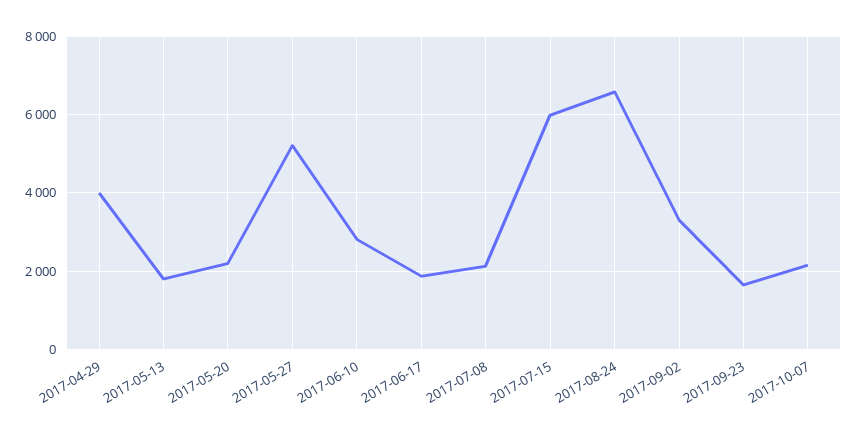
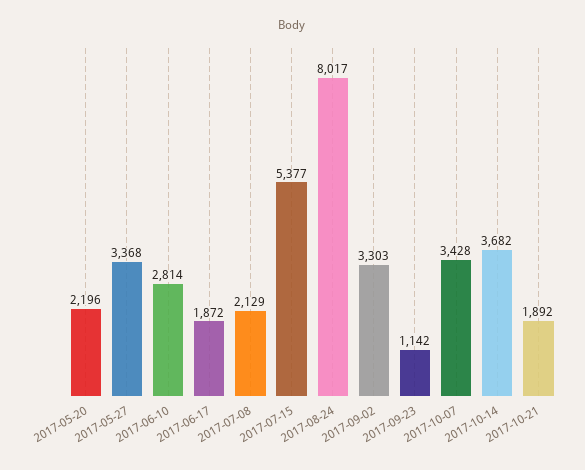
2017-04-29: 4000 -> none
2017-05-13: 1800 -> none
2017-05-27: 5200 -> 3368
2017-07-15: 6000 -> 5377
2017-08-24: 6600 -> 8017
2017-09-23: 1600 -> 1142
2017-10-07: 2200 -> 3428
2017-10-14: none -> 3682
2017-10-21: none -> 1892

